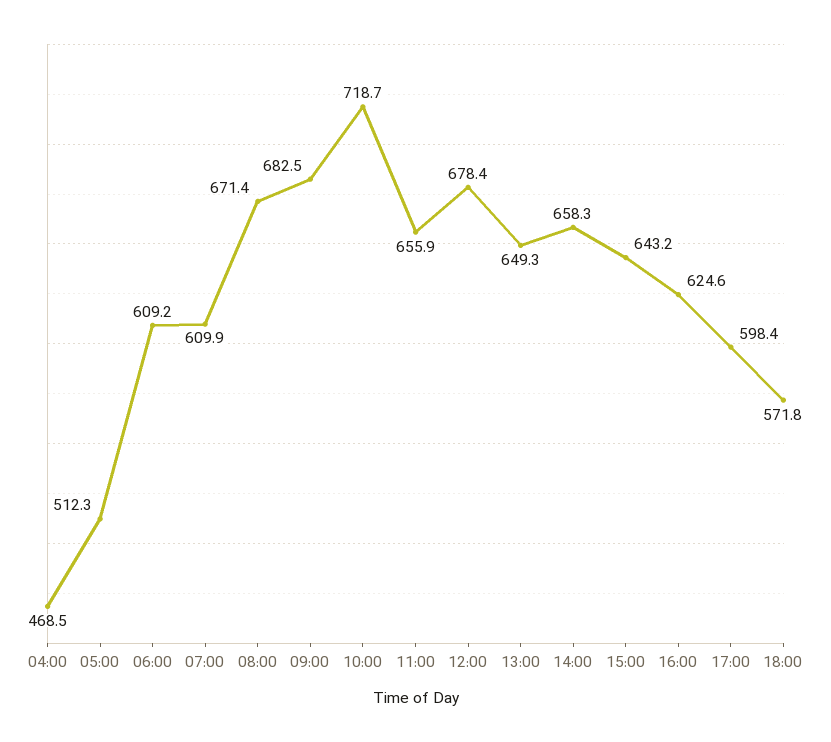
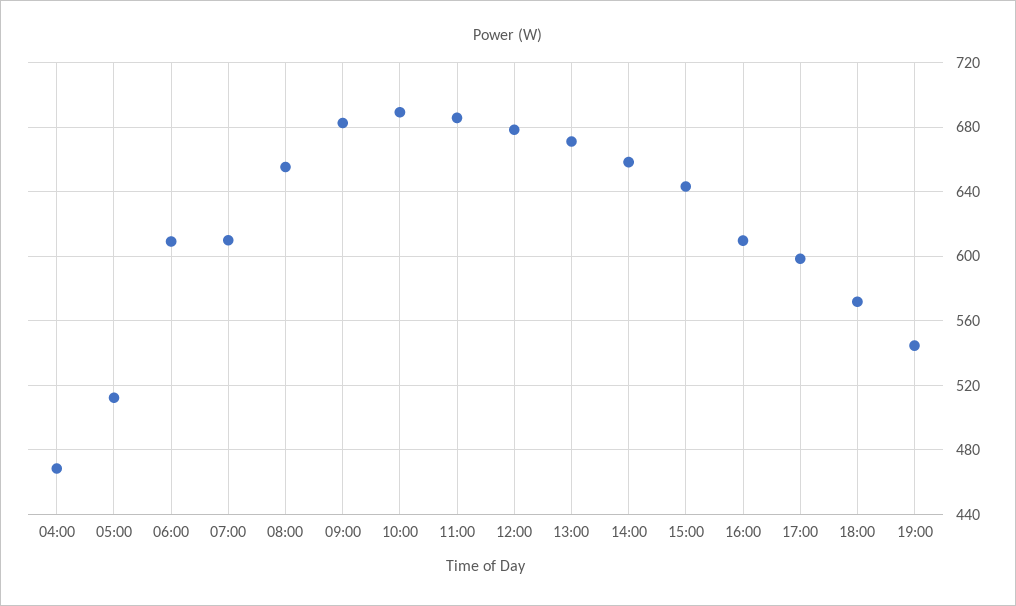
08:00: 671.4 -> 655
10:00: 718.7 -> 690
11:00: 655.9 -> 685
13:00: 649.3 -> 670
16:00: 624.6 -> 610
19:00: none -> 545

